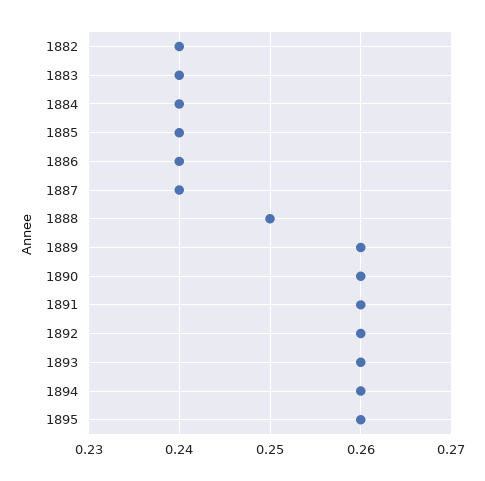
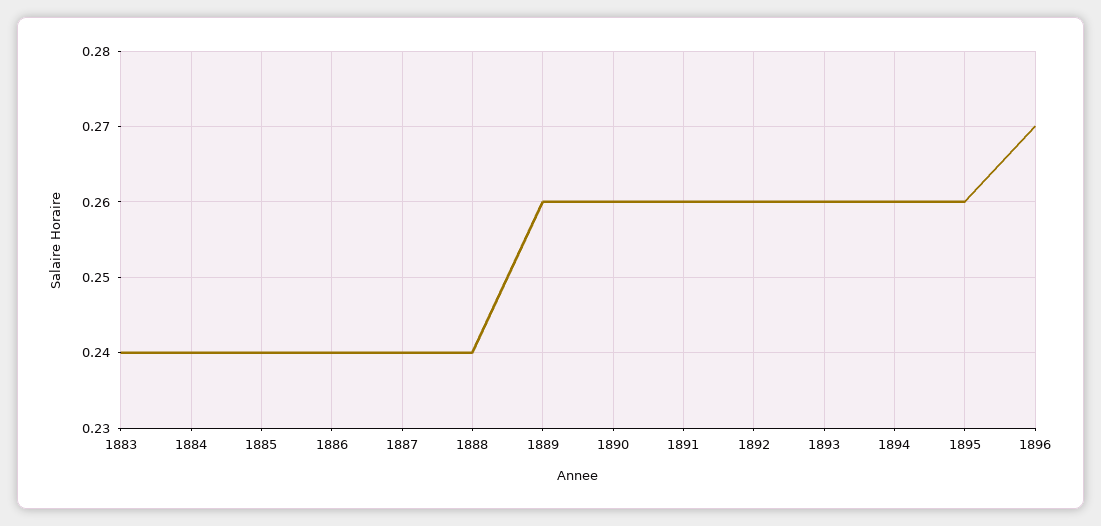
1882: 0.24 -> none
1888: 0.25 -> 0.24
1896: none -> 0.27

